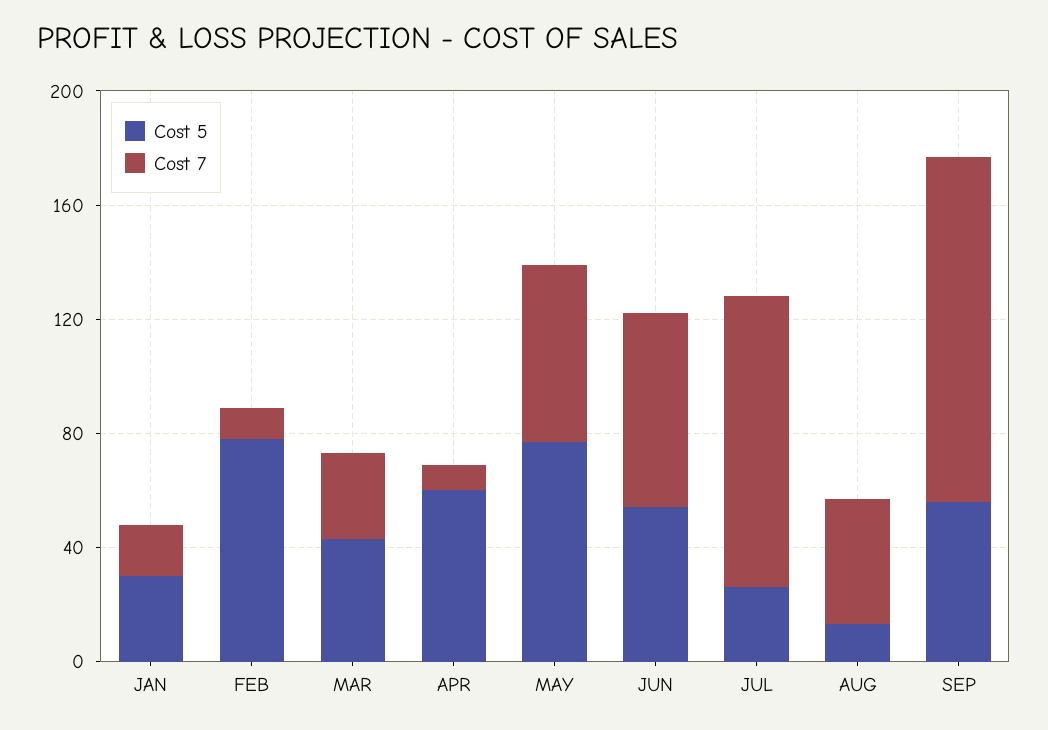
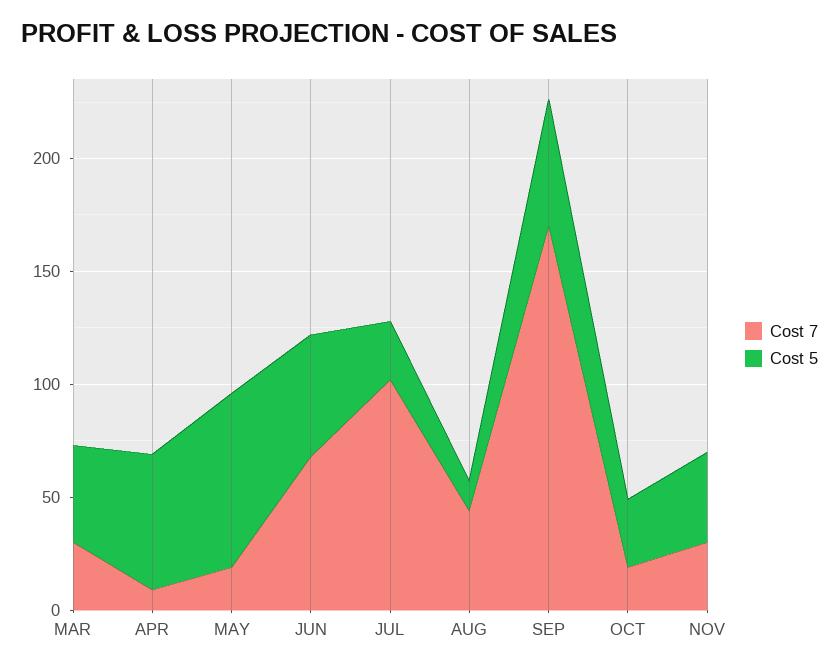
Cost 5, JAN: 30 -> none
Cost 7, JAN: 20 -> none
Cost 5, FEB: 80 -> none
Cost 7, FEB: 10 -> none
Cost 7, MAY: 60 -> 20
Cost 7, SEP: 120 -> 170
Cost 7, OCT: none -> 20
Cost 5, OCT: none -> 30
Cost 7, NOV: none -> 30
Cost 5, NOV: none -> 40

